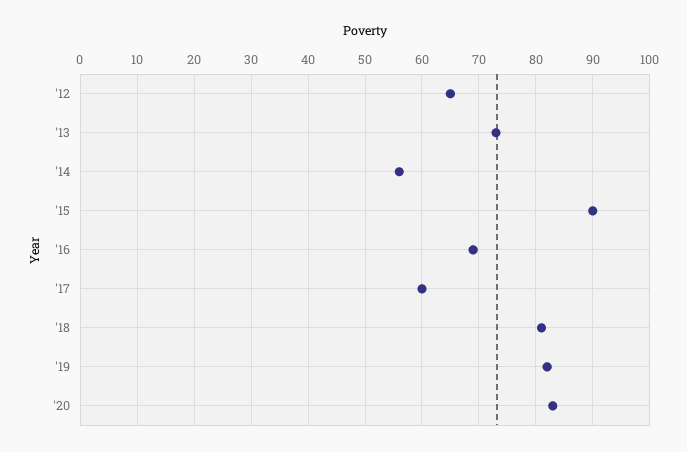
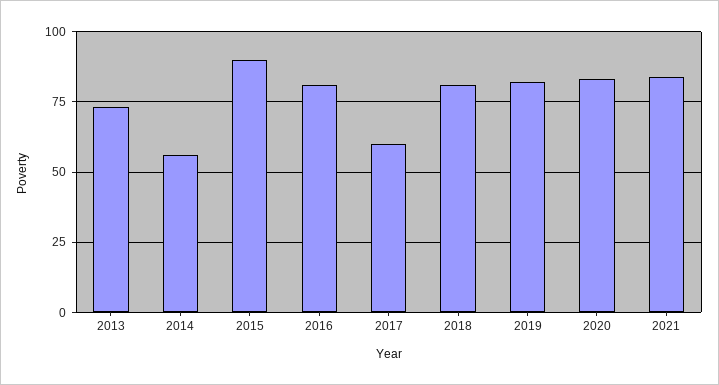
'12: 65 -> none
'16: 70 -> 80
2021: none -> 85

